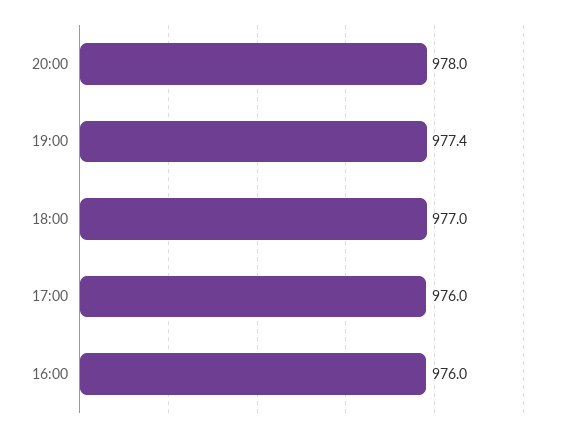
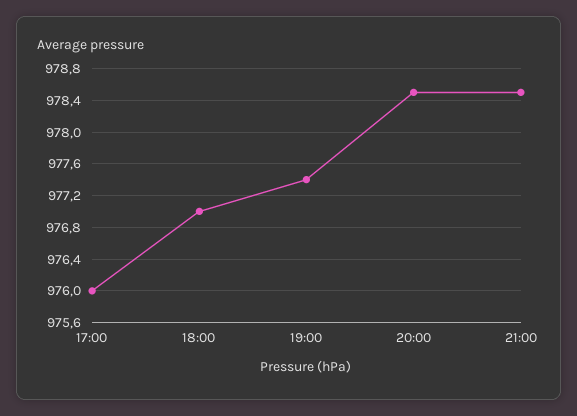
20:00: 978 -> 978.5
16:00: 976 -> none
21:00: none -> 978.5

